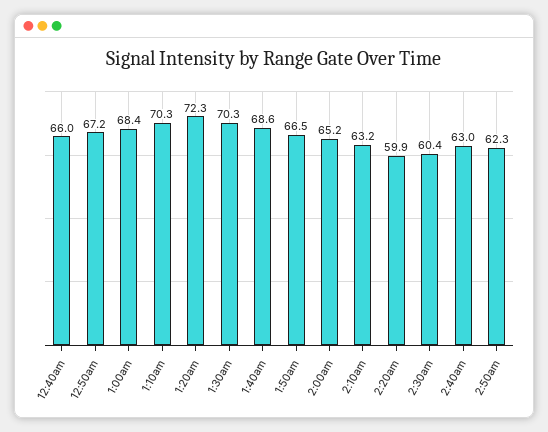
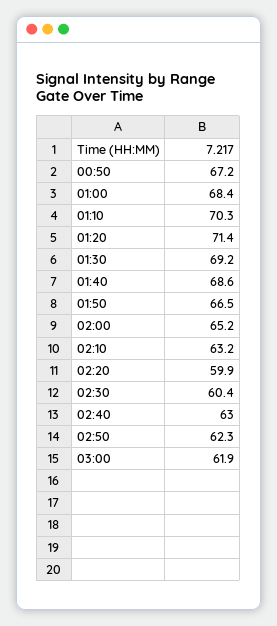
12:40am: 66 -> none
1:20am: 72.3 -> 71.4
1:30am: 70.3 -> 69.2
03:00: none -> 61.9

